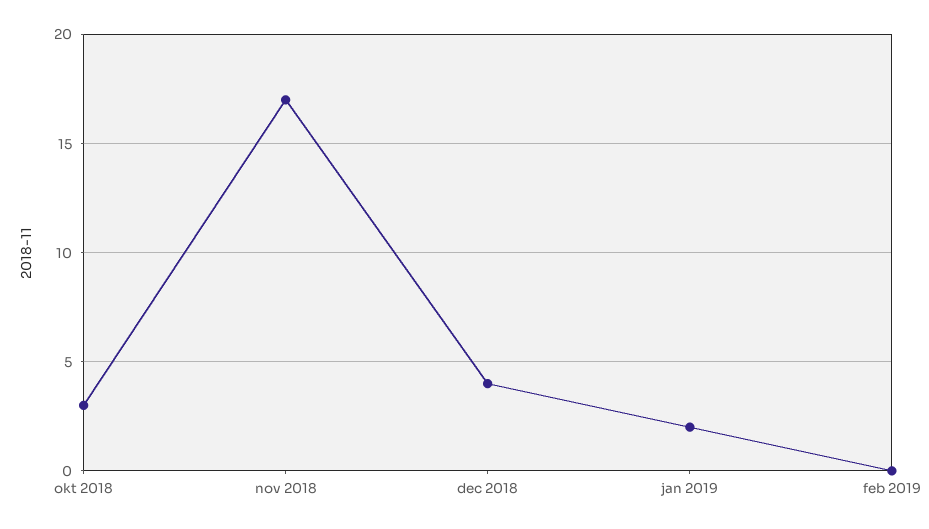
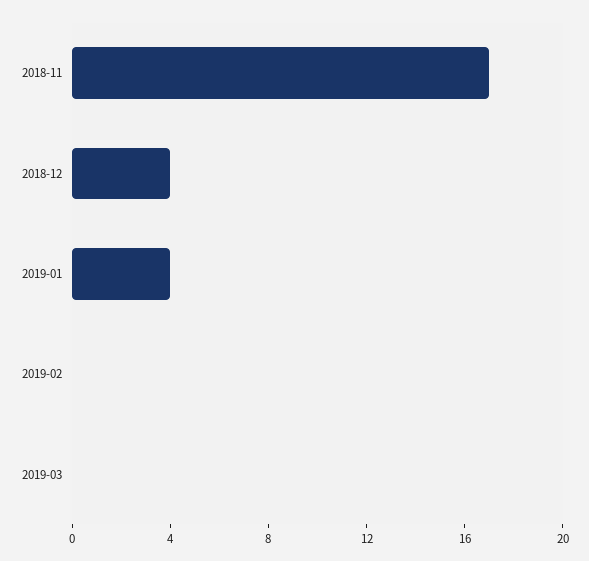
okt 2018: 3 -> none
jan 2019: 2 -> 4
2019-03: none -> 0

